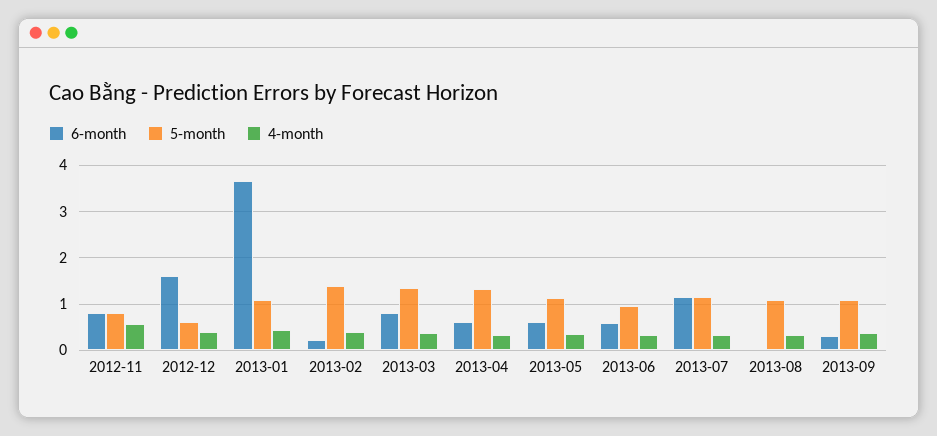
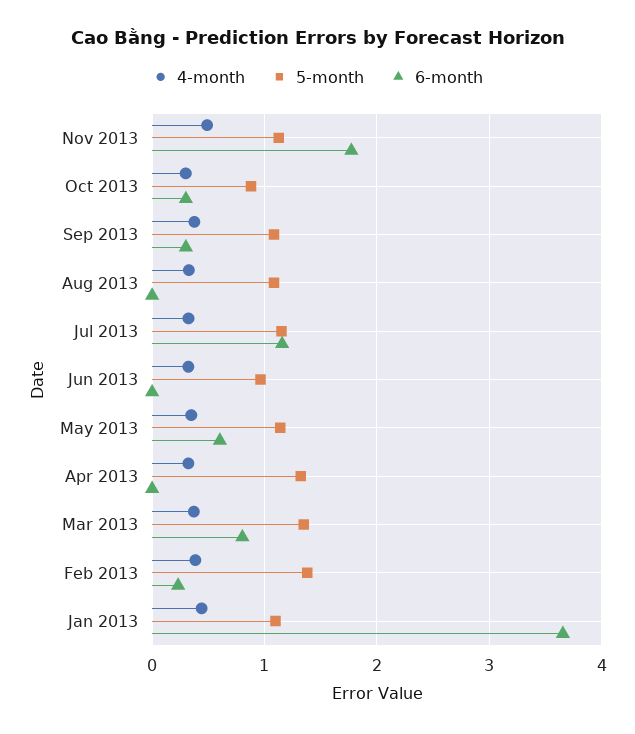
6-month, 2012-11: 0.8 -> none
5-month, 2012-11: 0.8 -> none
4-month, 2012-11: 0.6 -> none
6-month, 2012-12: 1.6 -> none
5-month, 2012-12: 0.6 -> none
4-month, 2012-12: 0.4 -> none
6-month, 2013-04: 0.6 -> 0
6-month, 2013-06: 0.6 -> 0
4-month, Nov 2013: none -> 0.5
5-month, Nov 2013: none -> 1.1
6-month, Nov 2013: none -> 1.8
4-month, Oct 2013: none -> 0.3
5-month, Oct 2013: none -> 0.9
6-month, Oct 2013: none -> 0.3

